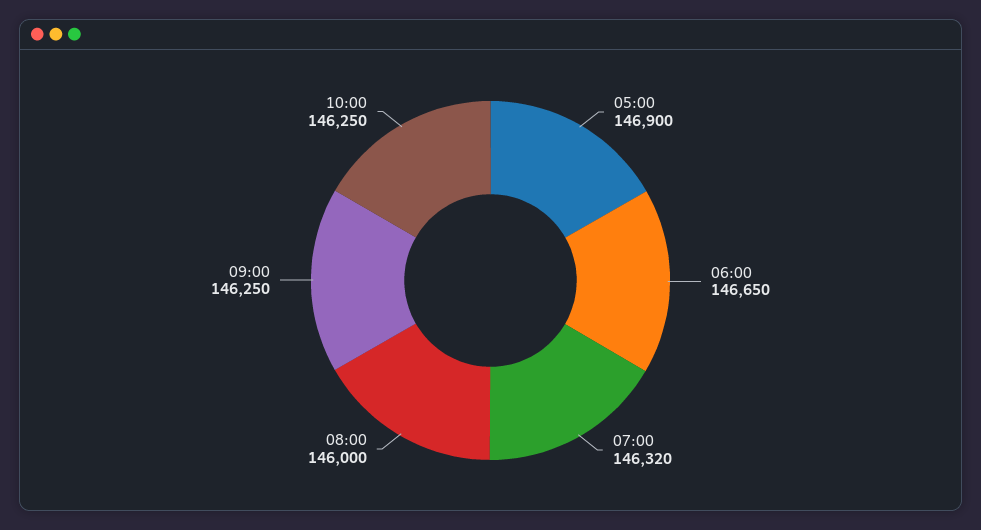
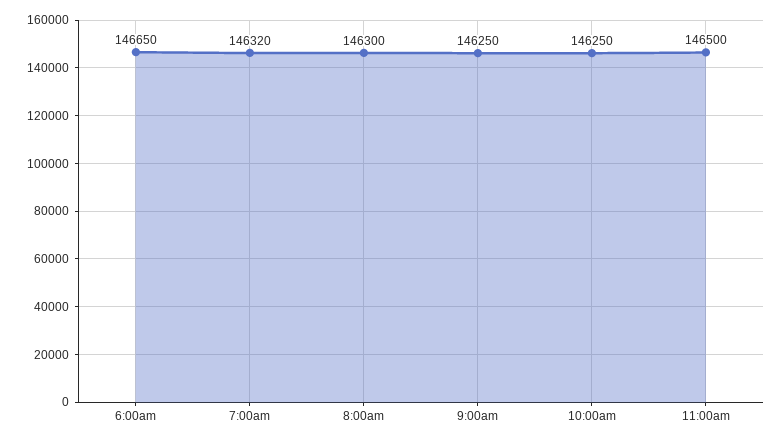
05:00: 146900 -> none
08:00: 146000 -> 146300
11:00am: none -> 146500

